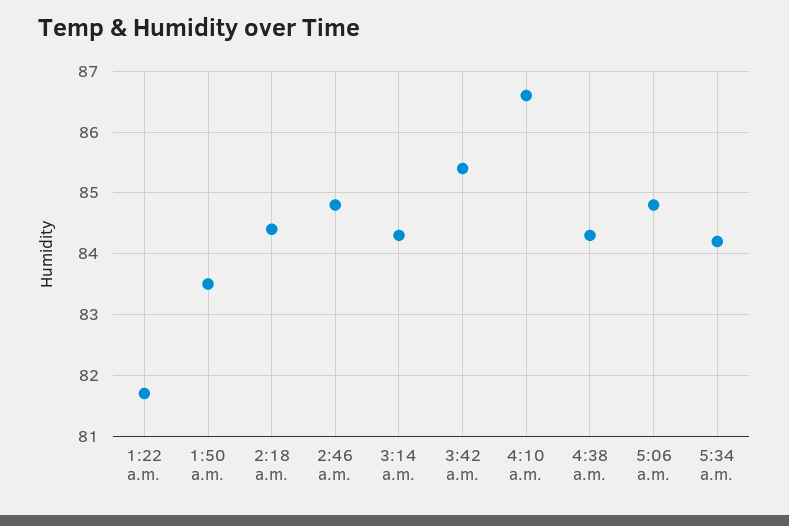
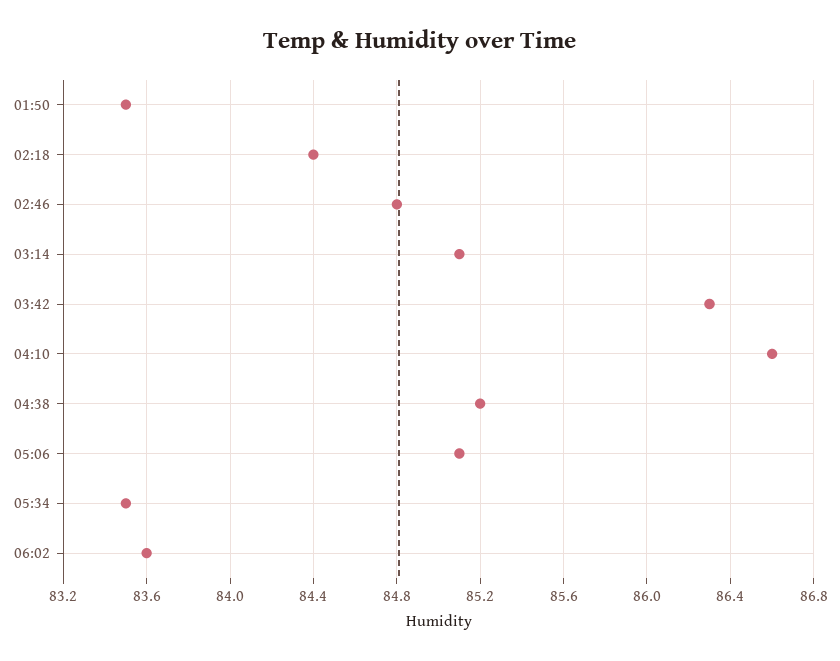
1:22 a.m.: 81.7 -> none
3:14 a.m.: 84.3 -> 85.1
3:42 a.m.: 85.4 -> 86.3
4:38 a.m.: 84.3 -> 85.2
5:06 a.m.: 84.8 -> 85.1
5:34 a.m.: 84.2 -> 83.5
06:02: none -> 83.6

